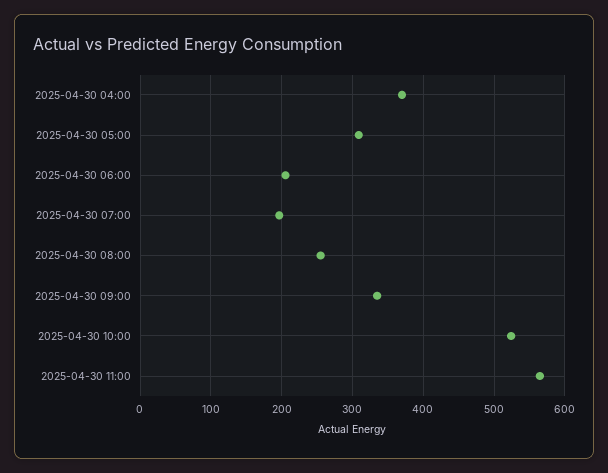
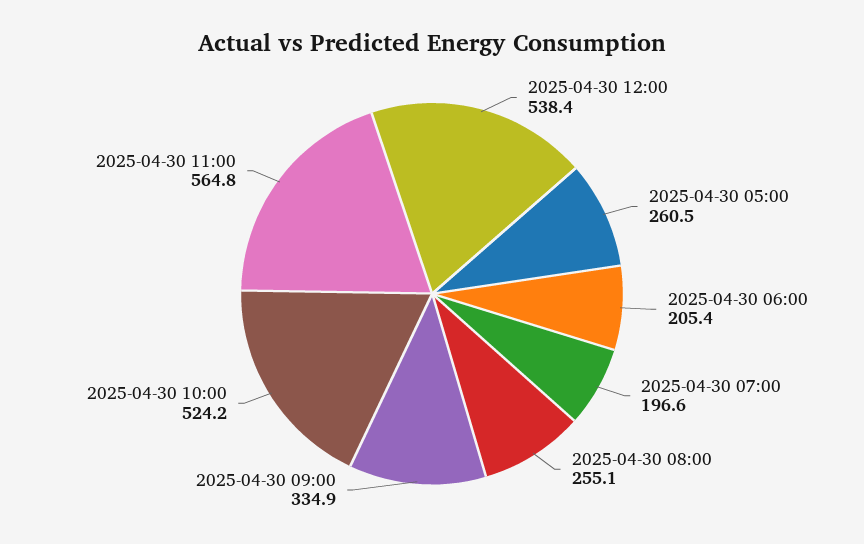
2025-04-30 04:00: 370 -> none
2025-04-30 05:00: 310 -> 260.5
2025-04-30 12:00: none -> 538.4

